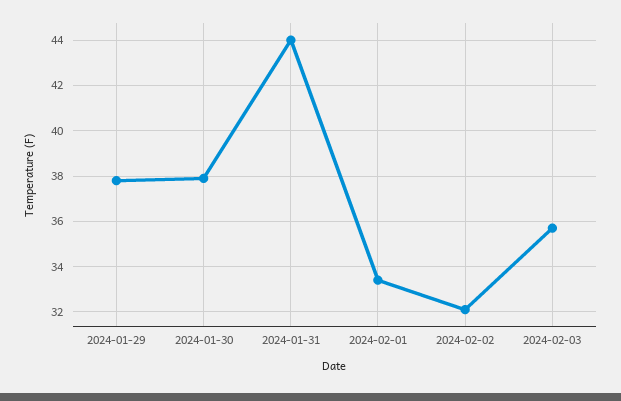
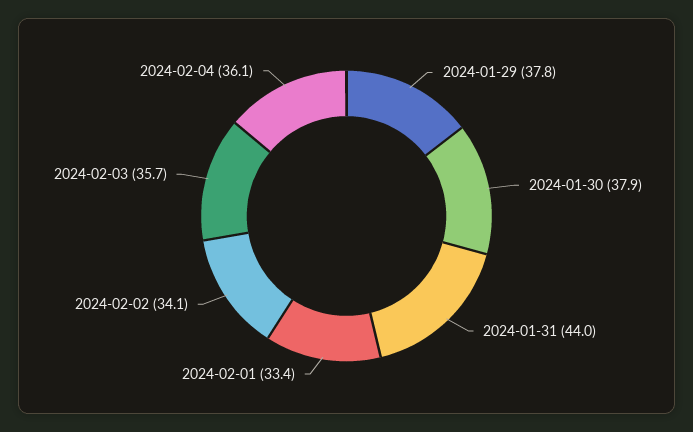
2024-02-02: 32 -> 34.1
2024-02-04: none -> 36.1

